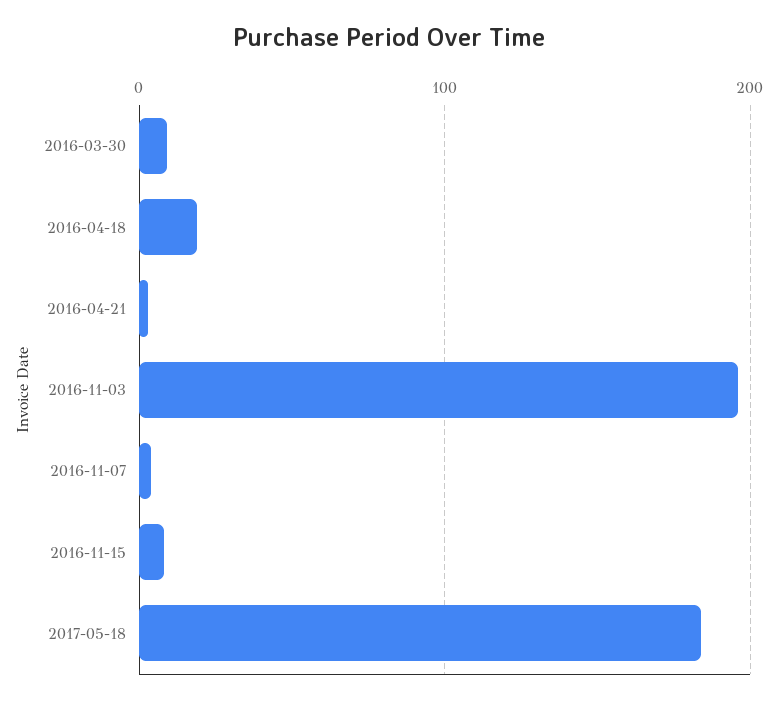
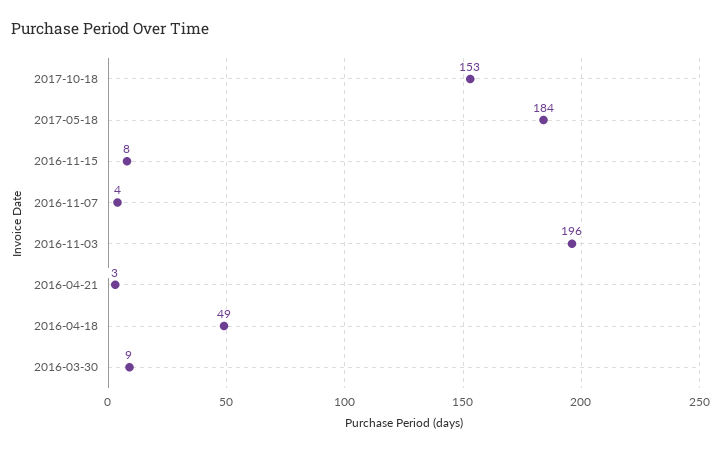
2016-04-18: 20 -> 49
2017-10-18: none -> 153

